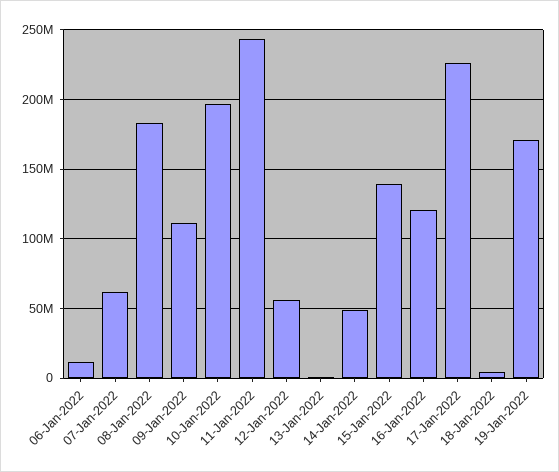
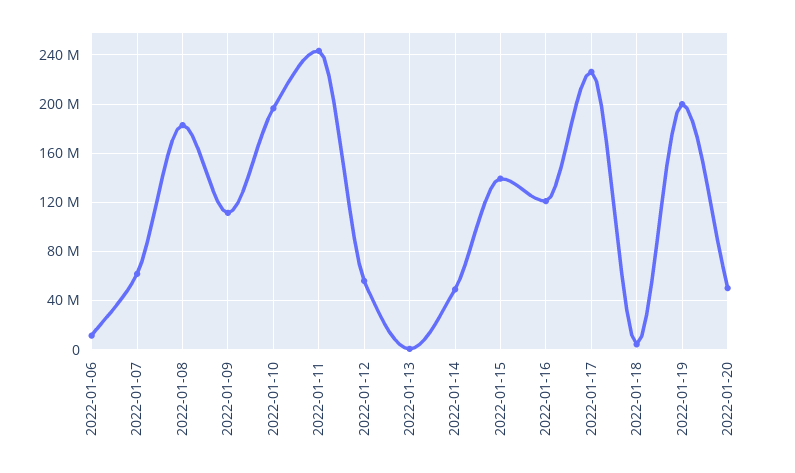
19-Jan-2022: 170000000 -> 200000000
2022-01-20: none -> 50000000

